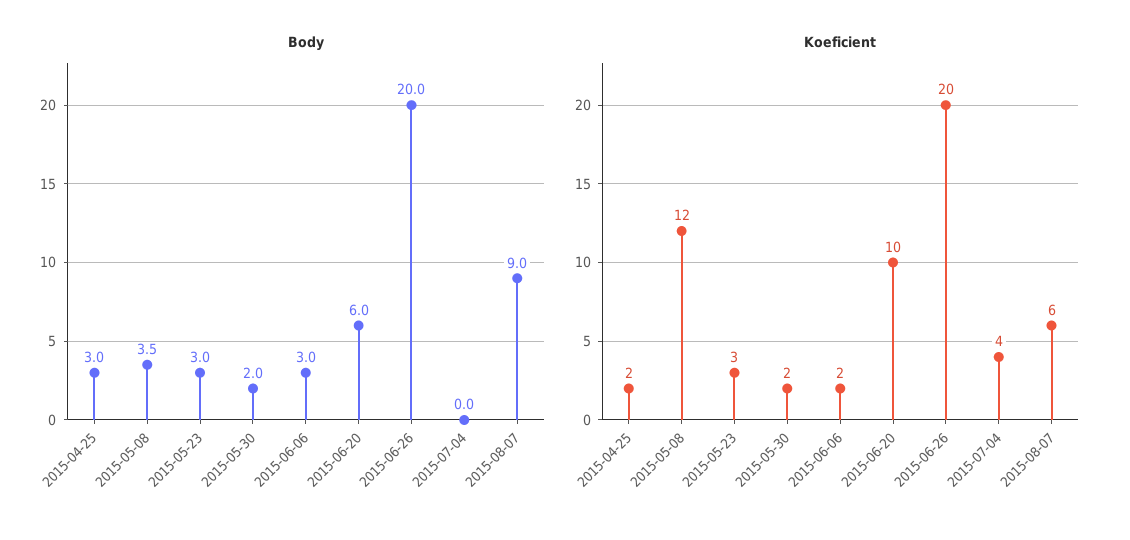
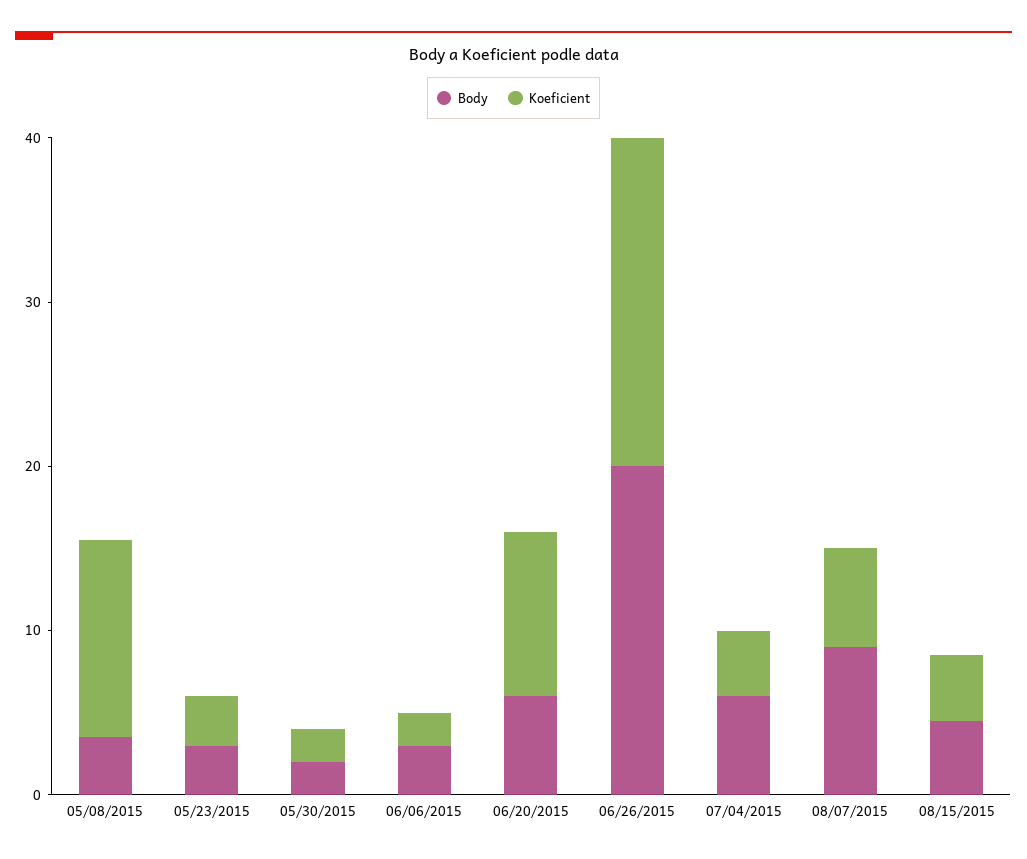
Body, 2015-04-25: 3 -> none
Body, 2015-07-04: 0 -> 6
Koeficient, 2015-04-25: 2 -> none
Body, 08/15/2015: none -> 4
Koeficient, 08/15/2015: none -> 4

